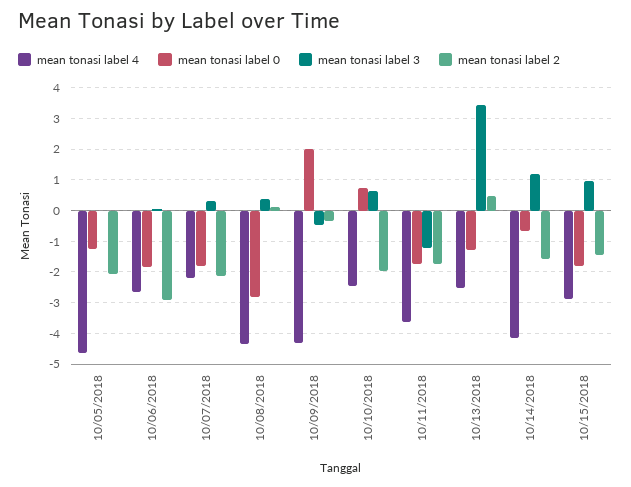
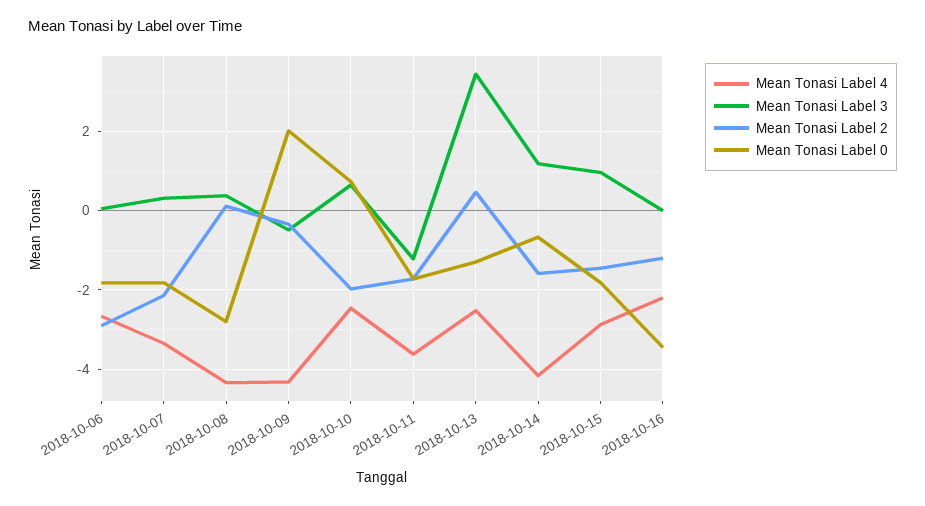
mean tonasi label 4, 10/05/2018: -4.6 -> none
mean tonasi label 0, 10/05/2018: -1.2 -> none
mean tonasi label 3, 10/05/2018: 0 -> none
mean tonasi label 2, 10/05/2018: -2 -> none
mean tonasi label 4, 10/07/2018: -2.2 -> -3.4
mean tonasi label 4, 2018-10-16: none -> -2.2
mean tonasi label 3, 2018-10-16: none -> 0
mean tonasi label 2, 2018-10-16: none -> -1.2
mean tonasi label 0, 2018-10-16: none -> -3.4

